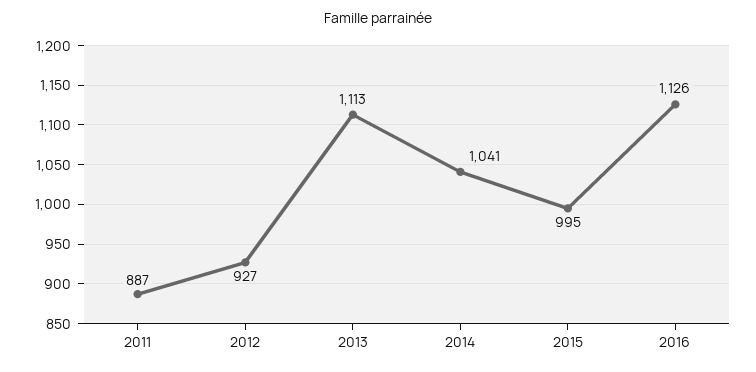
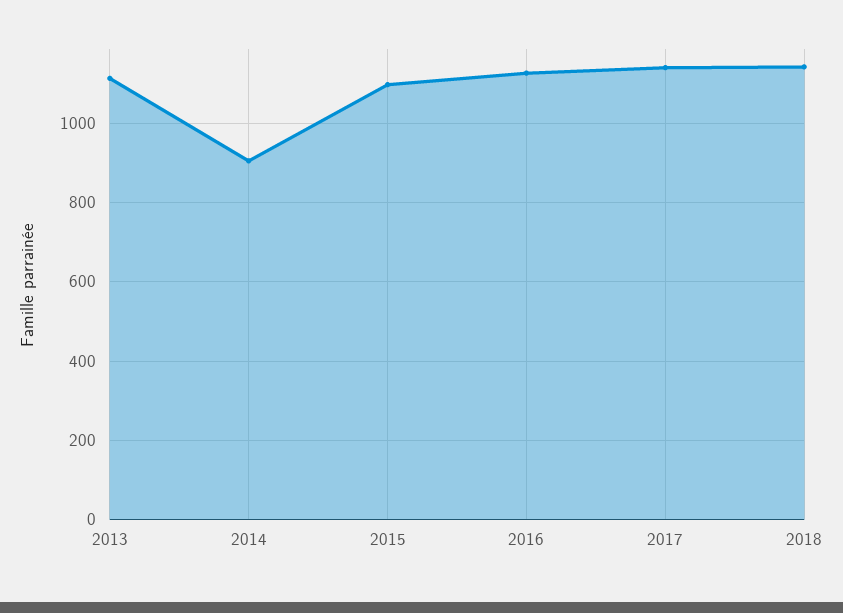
2011: 887 -> none
2012: 927 -> none
2014: 1041 -> 900
2015: 995 -> 1100
2017: none -> 1140
2018: none -> 1140

